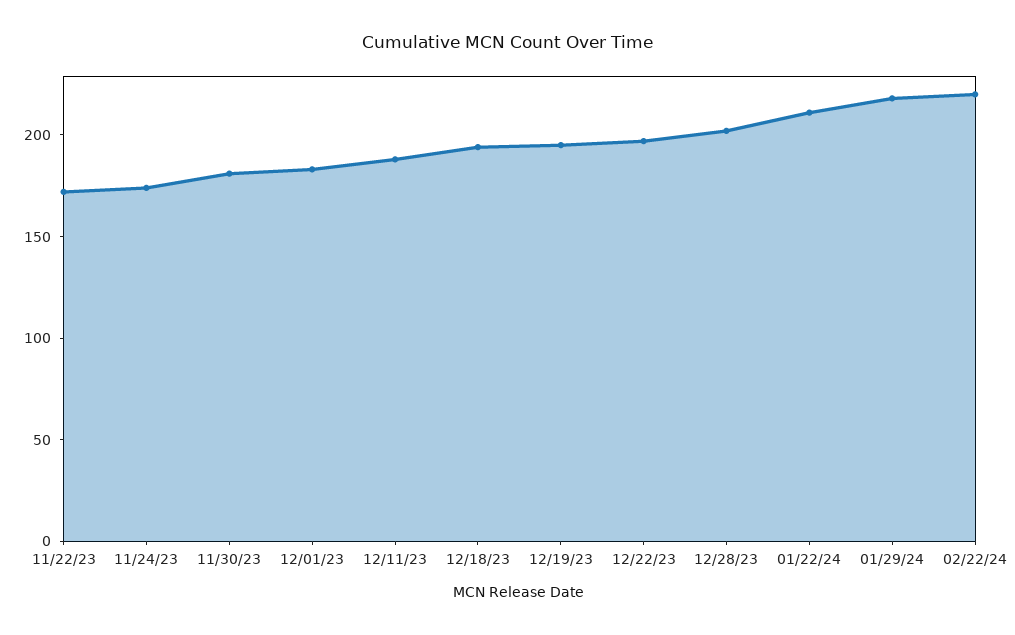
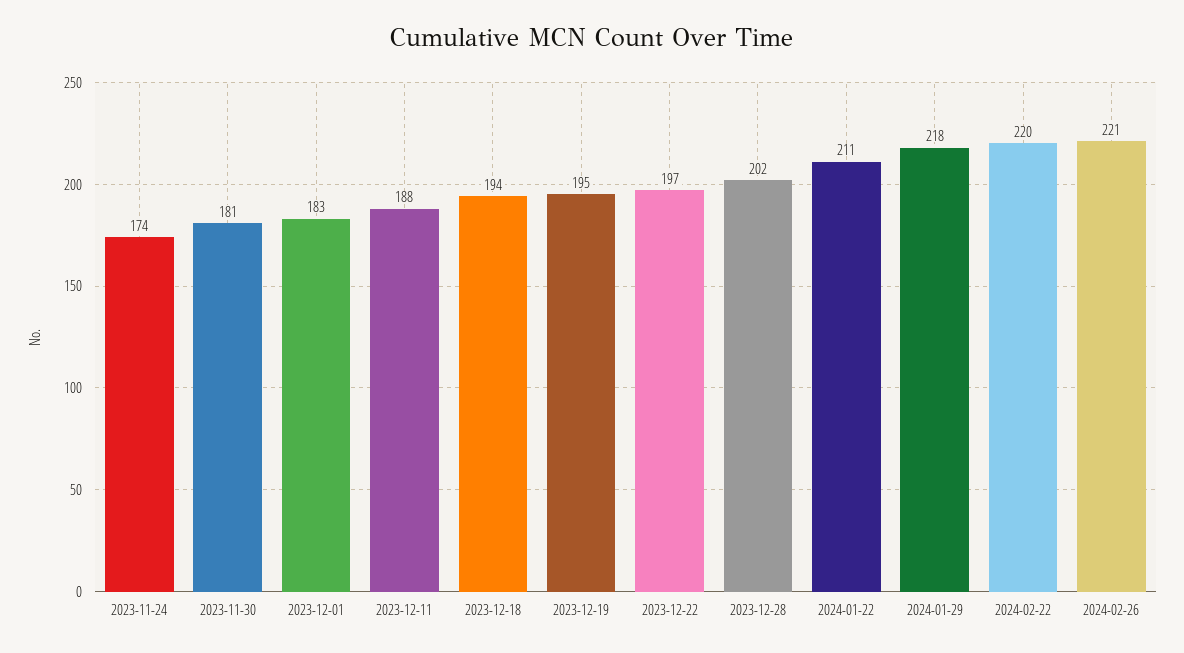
11/22/23: 170 -> none
2024-02-26: none -> 221

